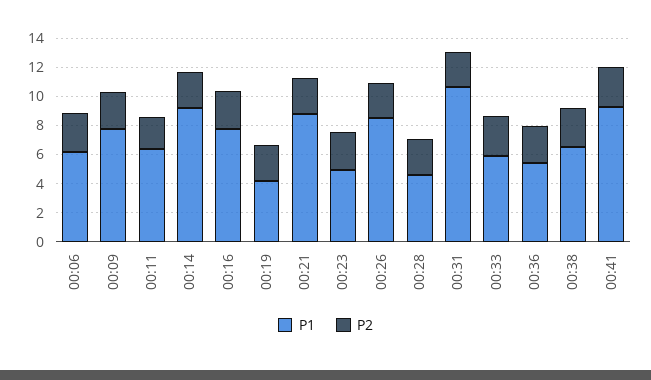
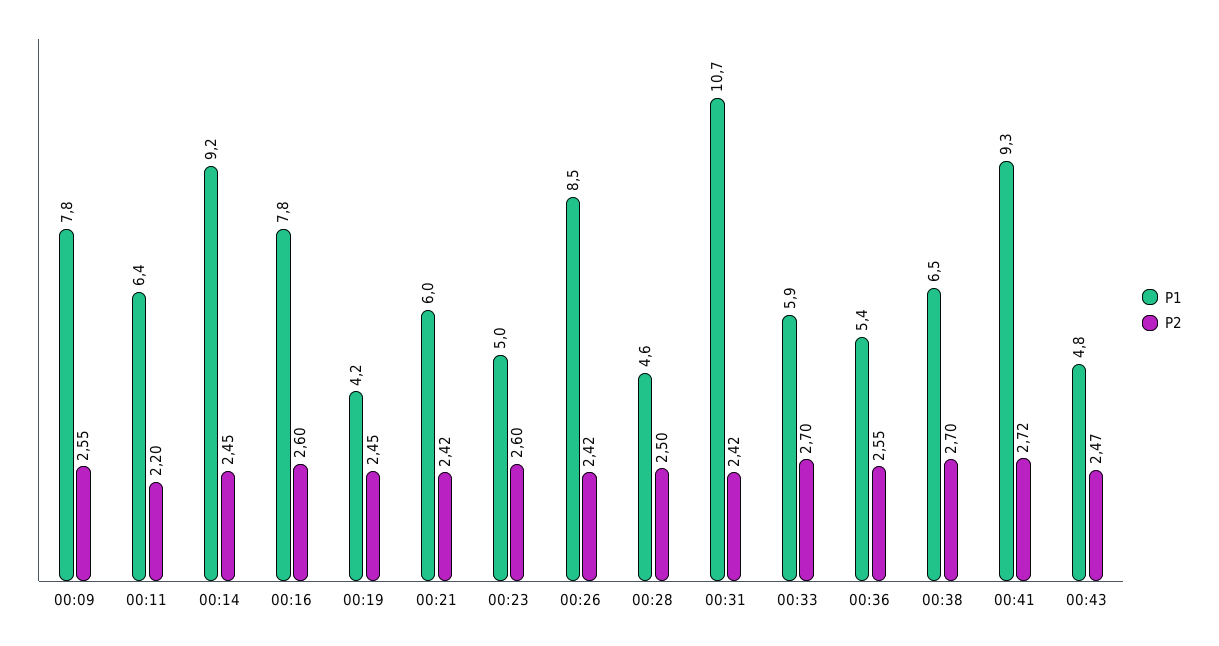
P1, 00:06: 6 -> none
P2, 00:06: 3 -> none
P1, 00:21: 9 -> 6
P1, 00:43: none -> 4.8
P2, 00:43: none -> 2.47

